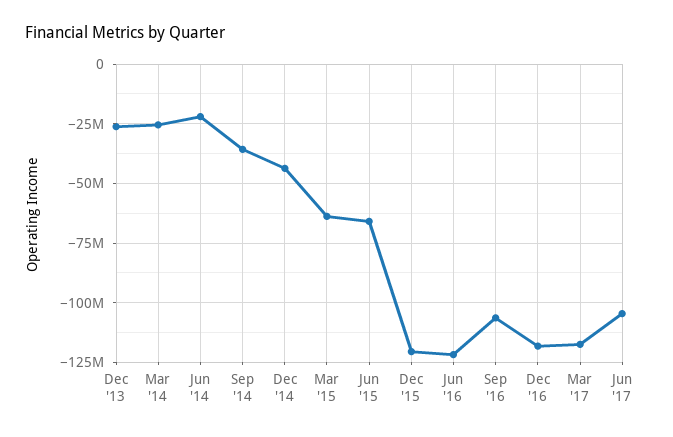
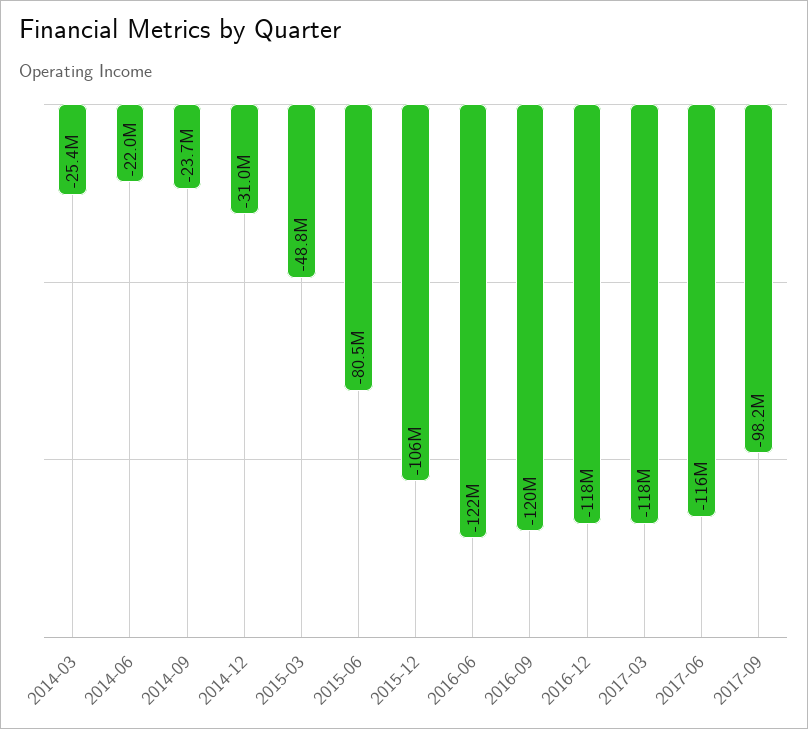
Dec '13: -25000000 -> none
Sep '14: -35000000 -> -23700000
Dec '14: -45000000 -> -31000000
Mar '15: -65000000 -> -48800000
Jun '15: -65000000 -> -80500000
Dec '15: -120000000 -> -106000000
Sep '16: -105000000 -> -120000000
Jun '17: -105000000 -> -116000000
2017-09: none -> -98200000

